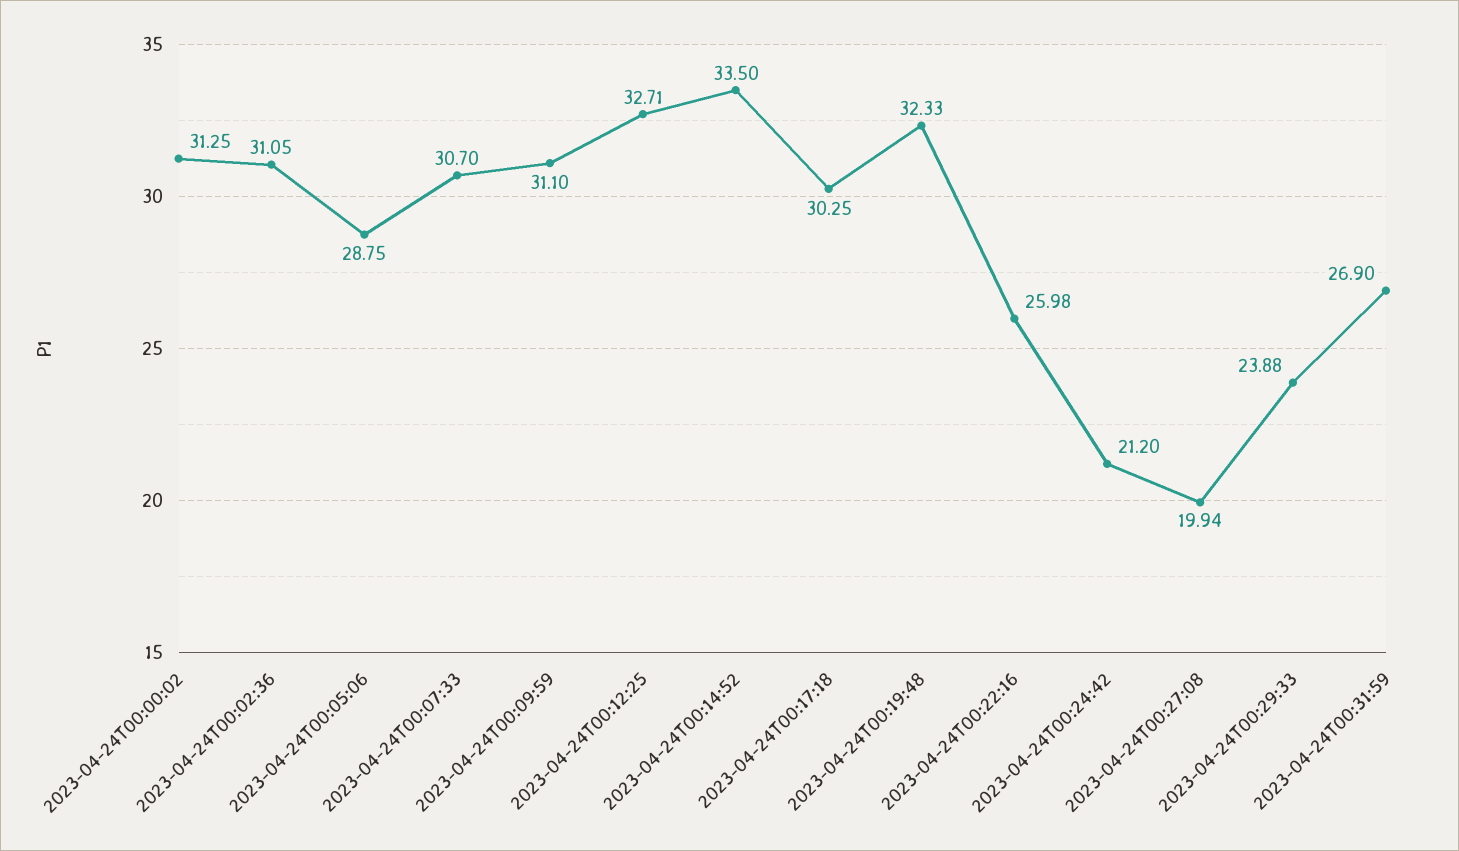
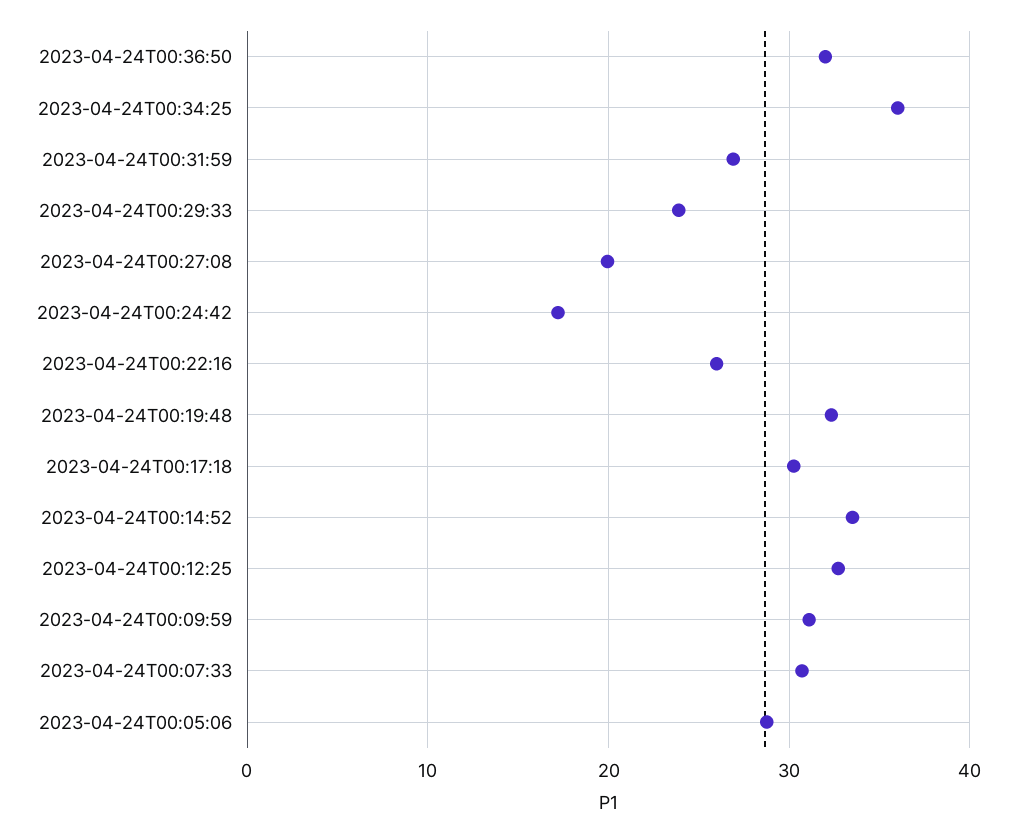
2023-04-24T00:00:02: 31.25 -> none
2023-04-24T00:02:36: 31.05 -> none
2023-04-24T00:24:42: 21.2 -> 17
2023-04-24T00:36:50: none -> 32
2023-04-24T00:34:25: none -> 36

